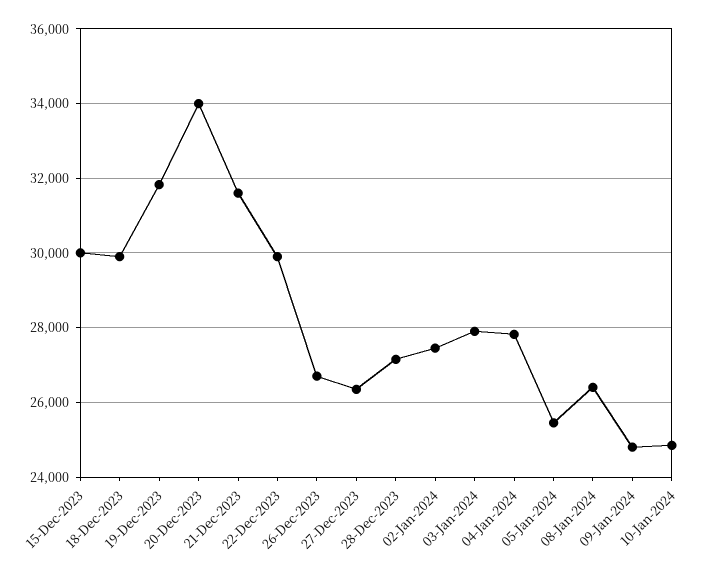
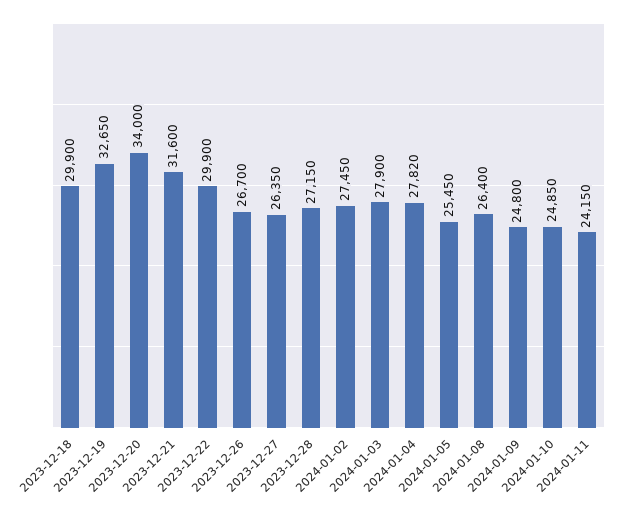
15-Dec-2023: 30000 -> none
19-Dec-2023: 31800 -> 32650
2024-01-11: none -> 24150

